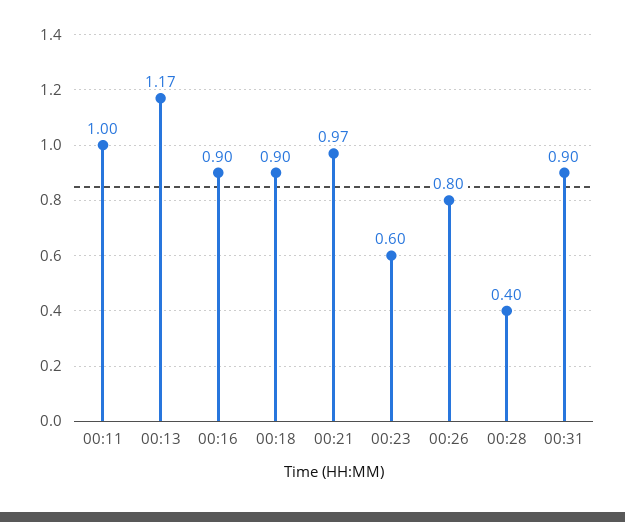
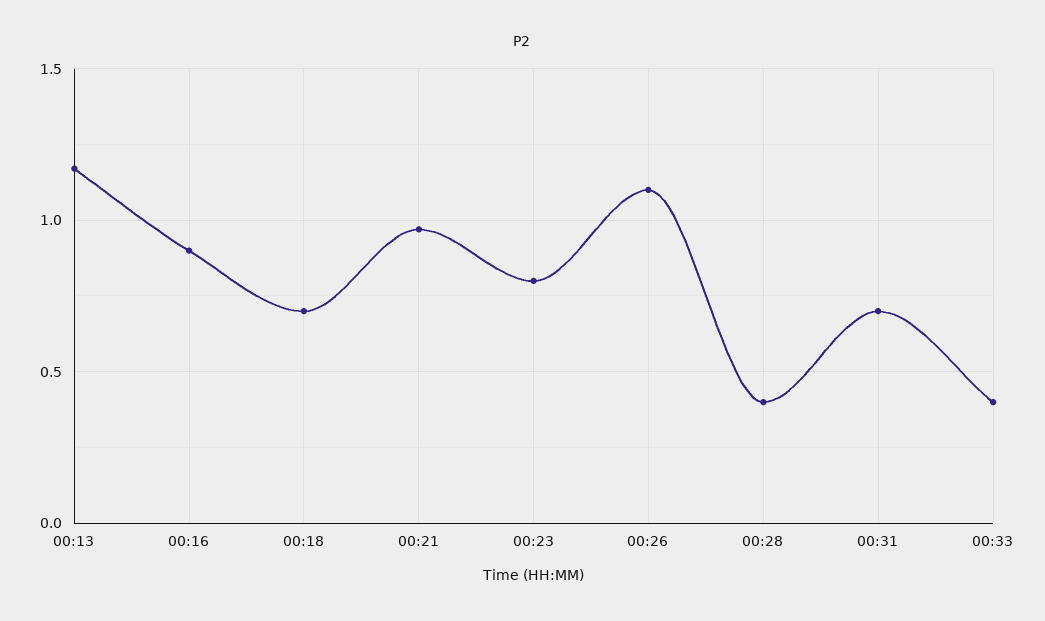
00:11: 1 -> none
00:18: 0.9 -> 0.7
00:23: 0.6 -> 0.8
00:26: 0.8 -> 1.1
00:31: 0.9 -> 0.7
00:33: none -> 0.4

